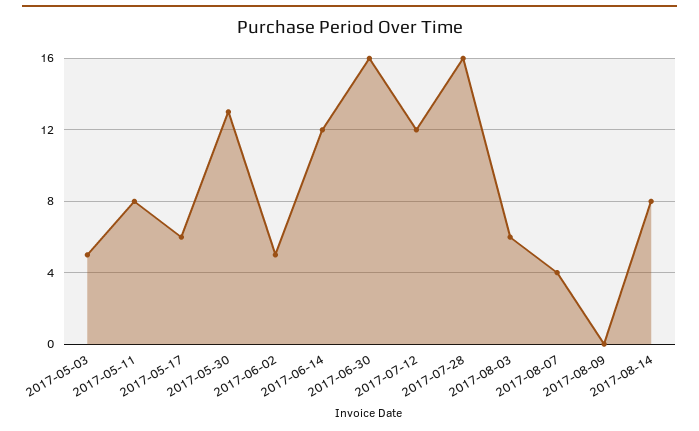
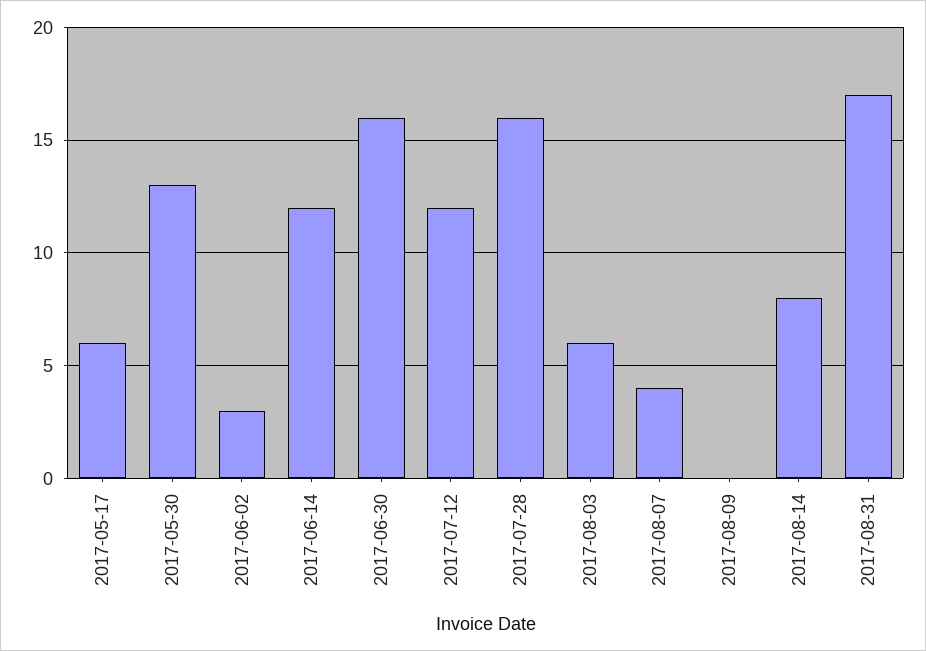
2017-05-03: 5 -> none
2017-05-11: 8 -> none
2017-06-02: 5 -> 3
2017-08-31: none -> 17

